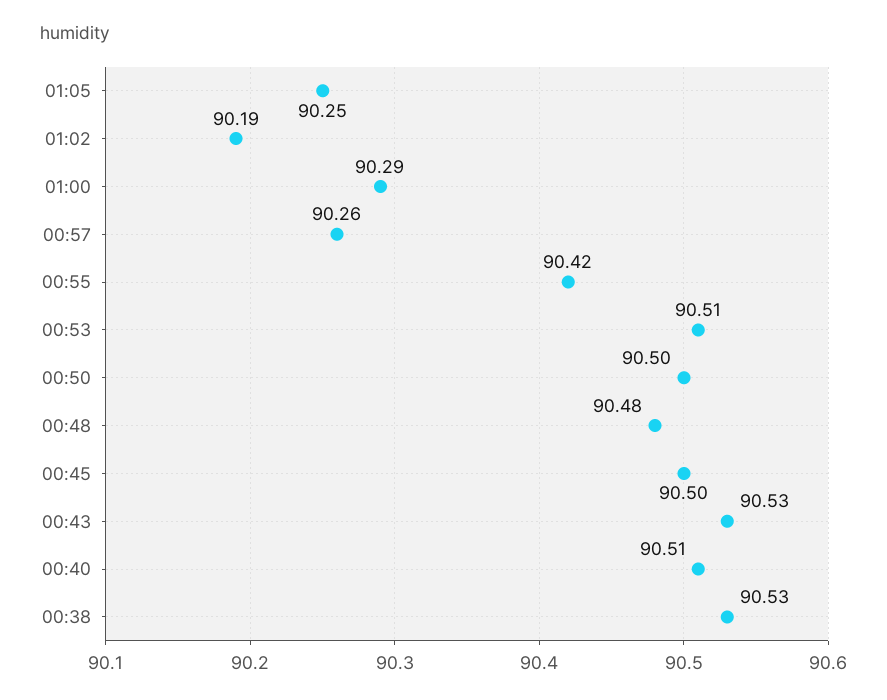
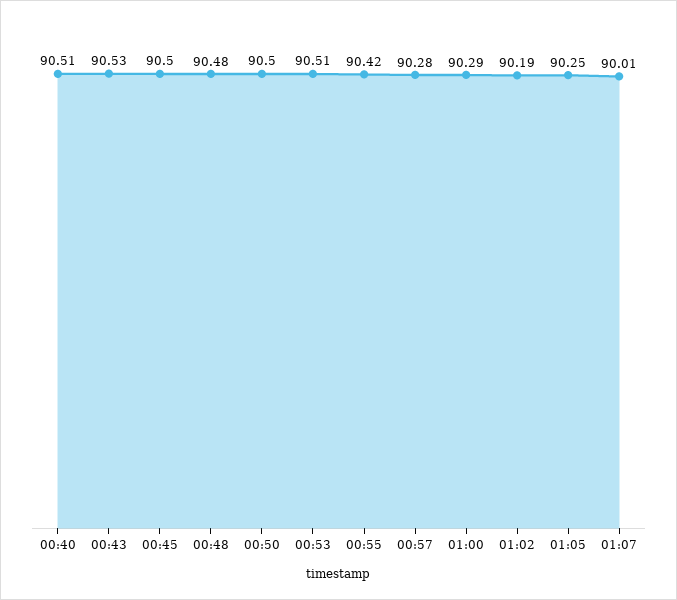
00:57: 90.26 -> 90.28
00:38: 90.53 -> none
01:07: none -> 90.01

